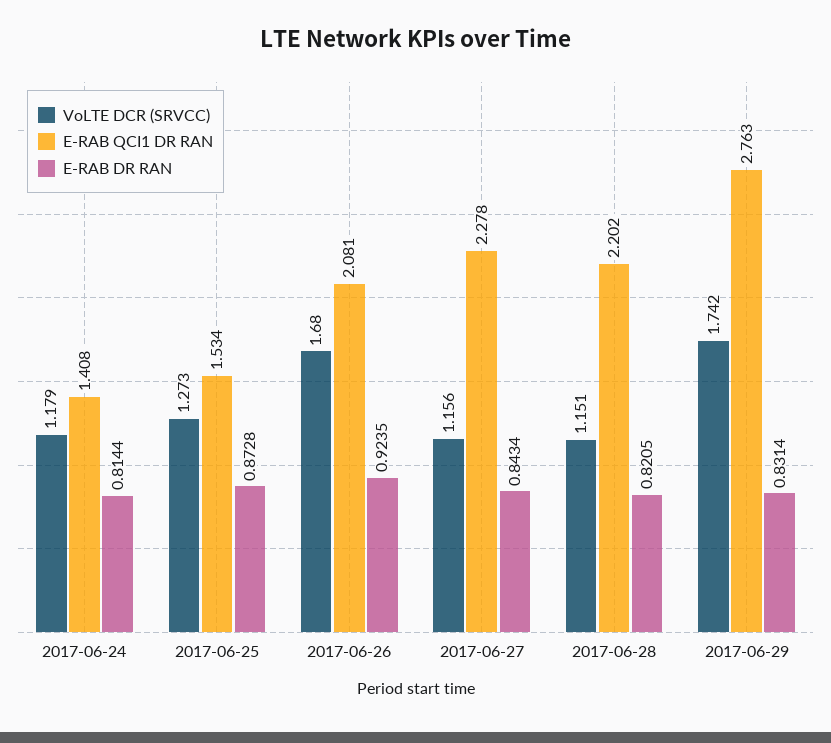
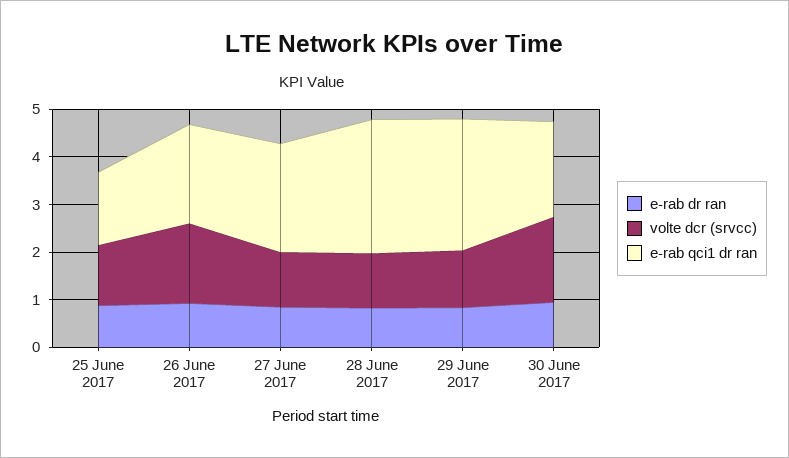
VoLTE DCR (SRVCC), 2017-06-24: 1.179 -> none
E-RAB QCI1 DR RAN, 2017-06-24: 1.408 -> none
E-RAB DR RAN, 2017-06-24: 0.8144 -> none
E-RAB QCI1 DR RAN, 2017-06-28: 2.202 -> 2.8
VoLTE DCR (SRVCC), 2017-06-29: 1.742 -> 1.2
E-RAB DR RAN, 30 June 2017: none -> 1
VoLTE DCR (SRVCC), 30 June 2017: none -> 1.8
E-RAB QCI1 DR RAN, 30 June 2017: none -> 2

